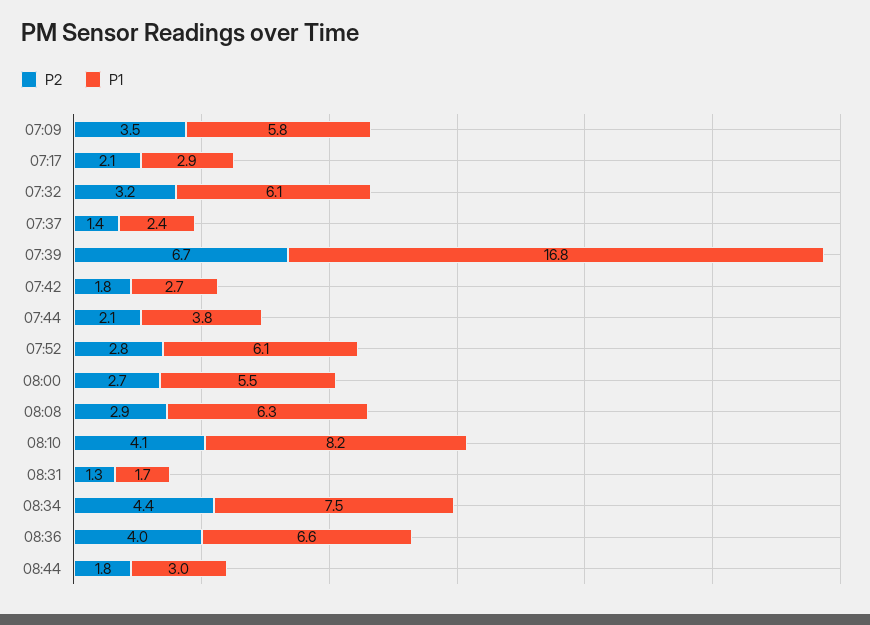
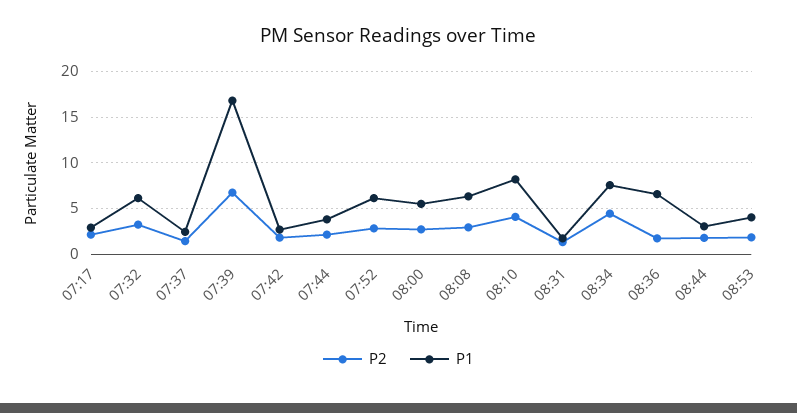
P2, 07:09: 3.5 -> none
P1, 07:09: 5.8 -> none
P2, 08:36: 4 -> 2
P2, 08:53: none -> 2
P1, 08:53: none -> 4

